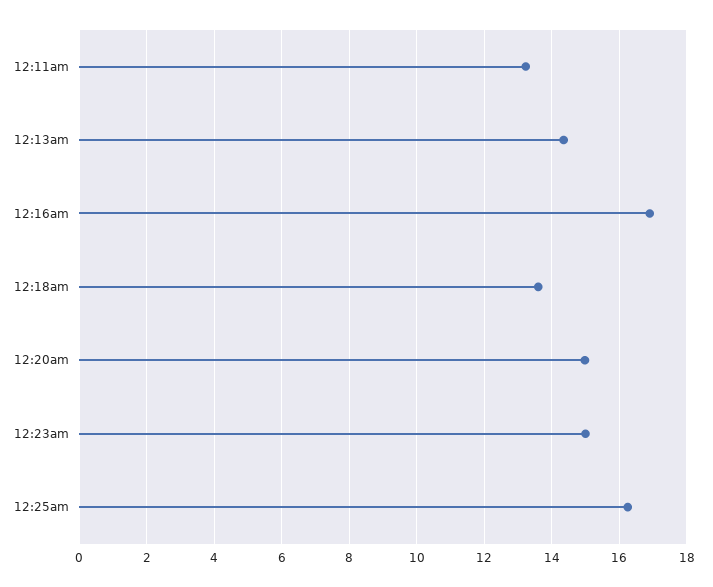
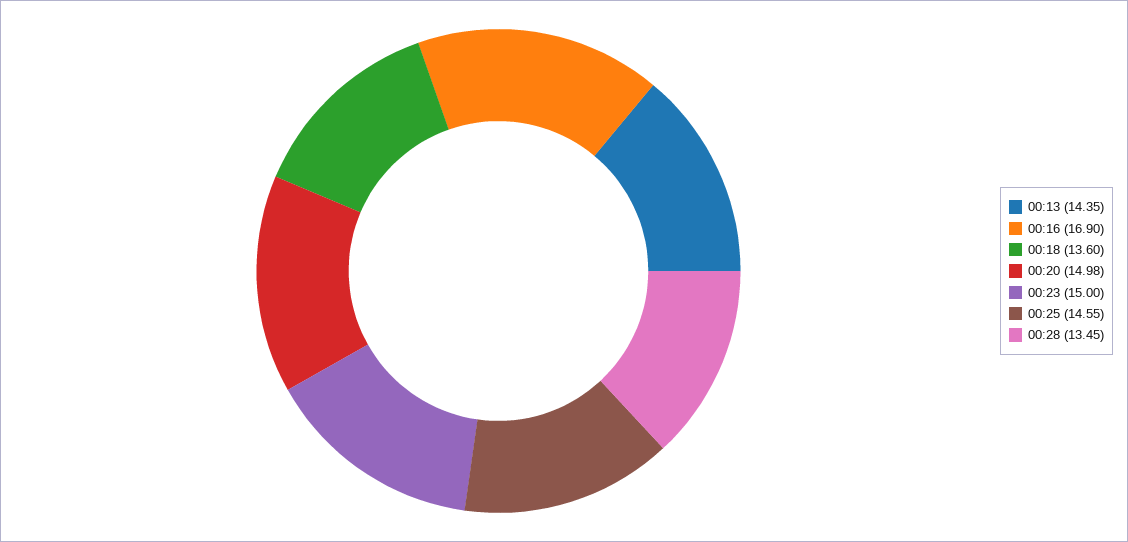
12:11am: 13.2 -> none
12:25am: 16.2 -> 14.55
00:28: none -> 13.45

